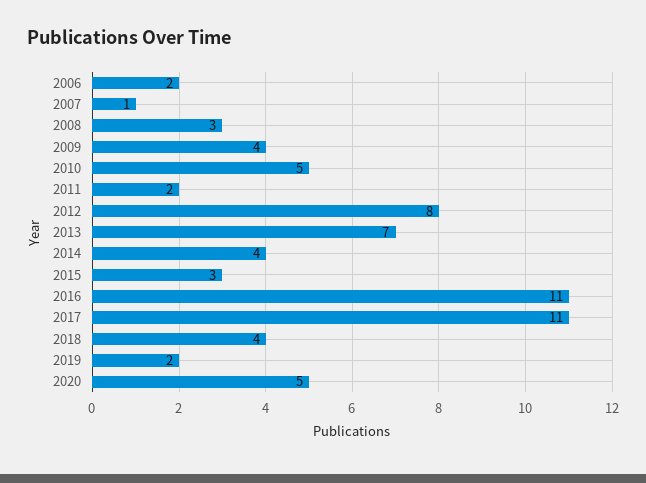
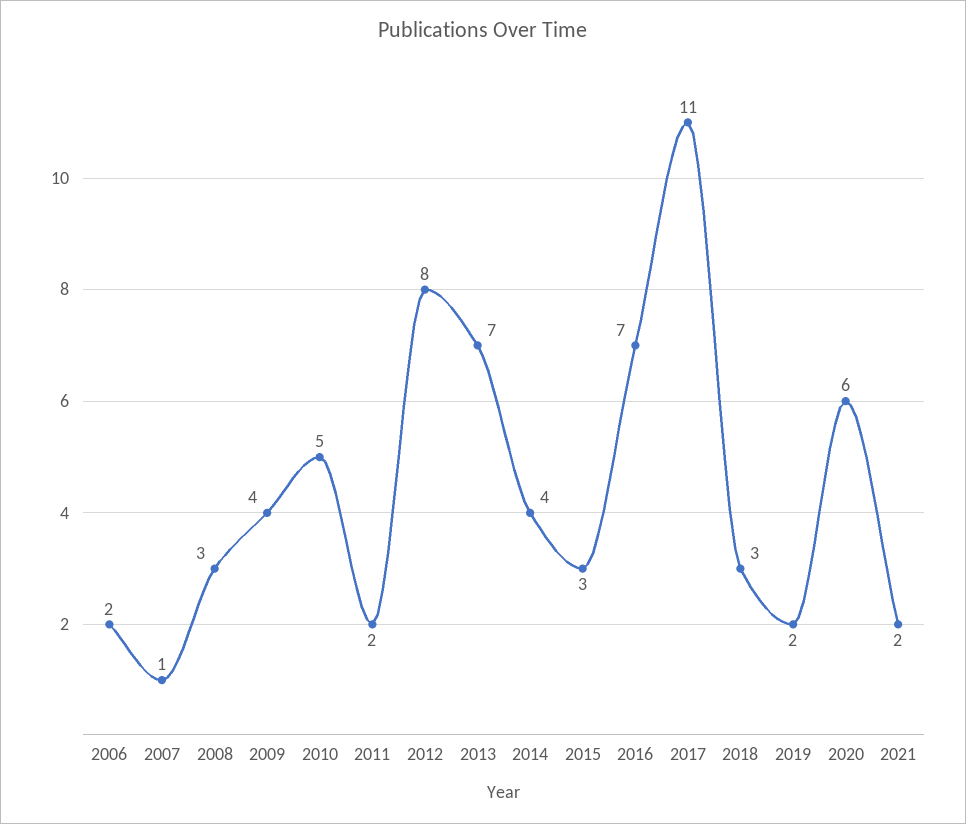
2016: 11 -> 7
2018: 4 -> 3
2020: 5 -> 6
2021: none -> 2

